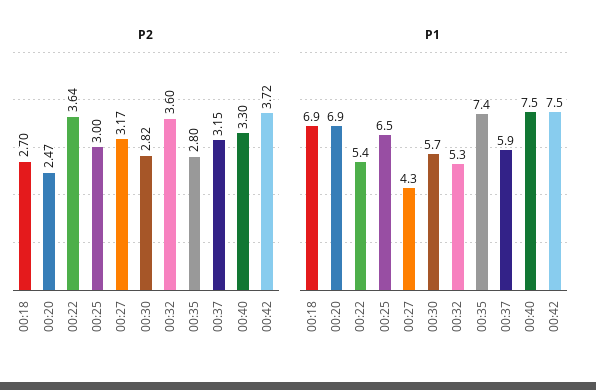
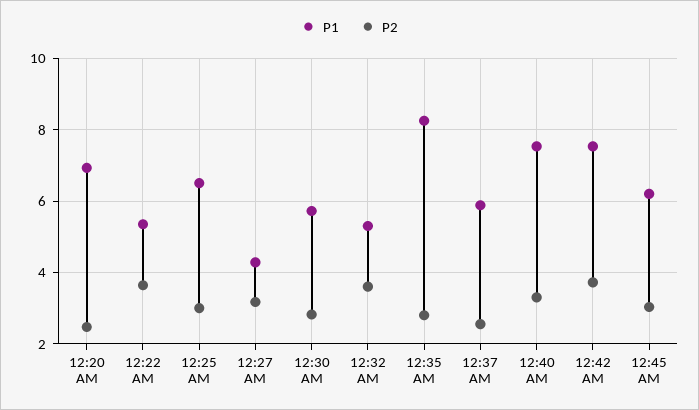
P2, 00:18: 2.7 -> none
P2, 00:37: 3.15 -> 2.6
P1, 00:18: 6.9 -> none
P1, 00:35: 7.4 -> 8.2
P1, 12:45 AM: none -> 6.2
P2, 12:45 AM: none -> 3

